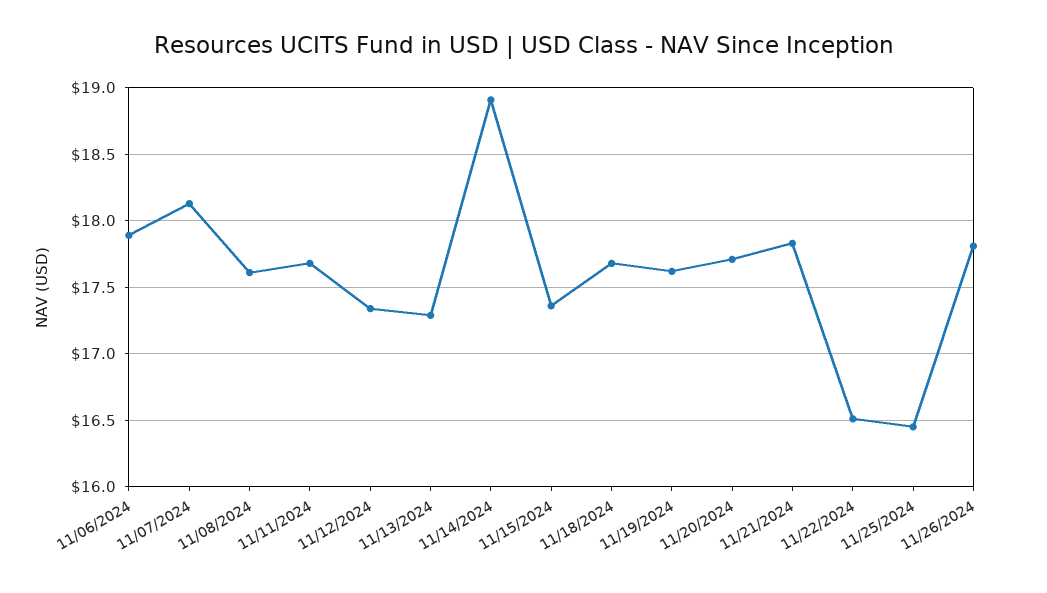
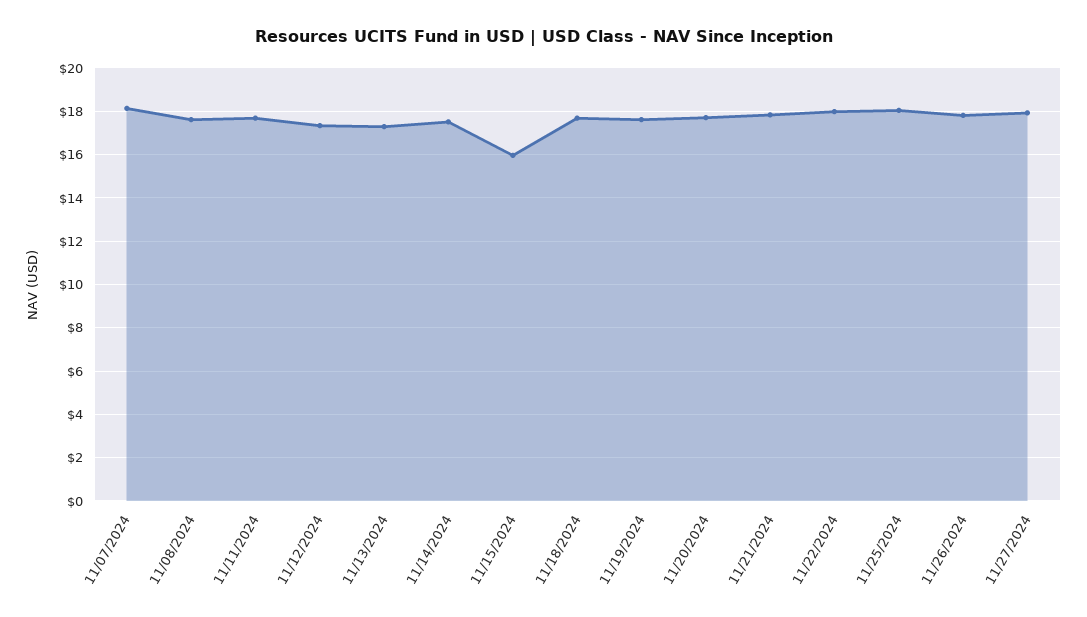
11/06/2024: 17.9 -> none
11/14/2024: 18.9 -> 17.5
11/15/2024: 17.35 -> 16
11/22/2024: 16.5 -> 18
11/25/2024: 16.45 -> 18
11/27/2024: none -> 18

